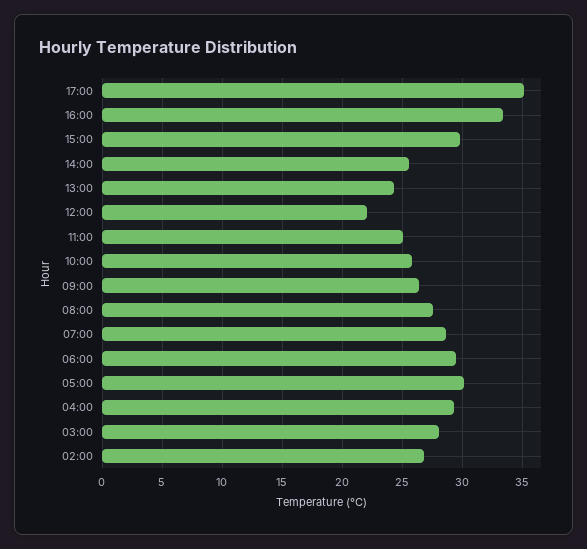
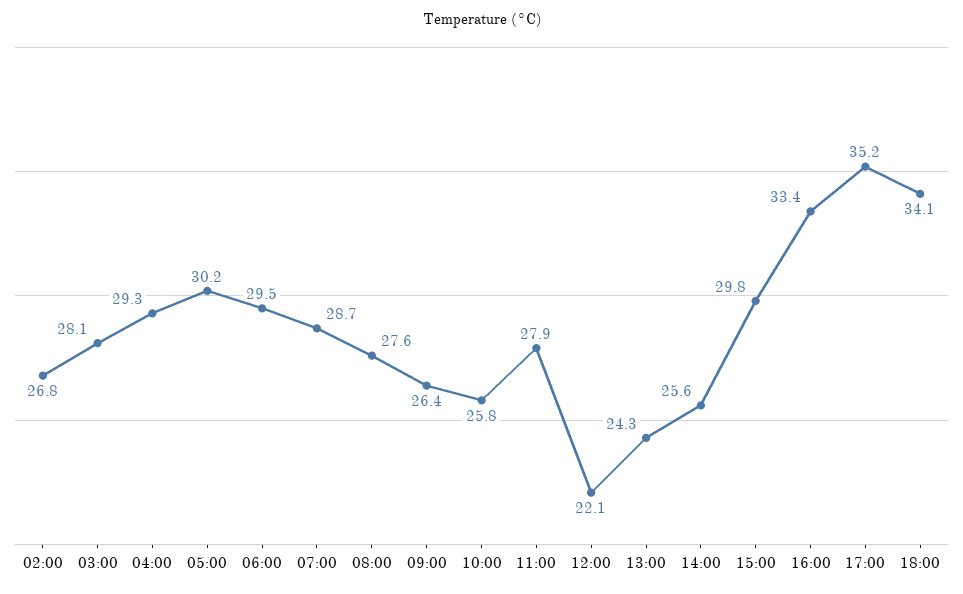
11:00: 25 -> 27.9
18:00: none -> 34.1

